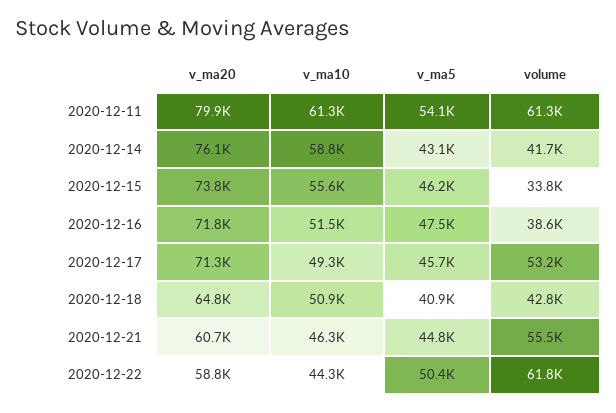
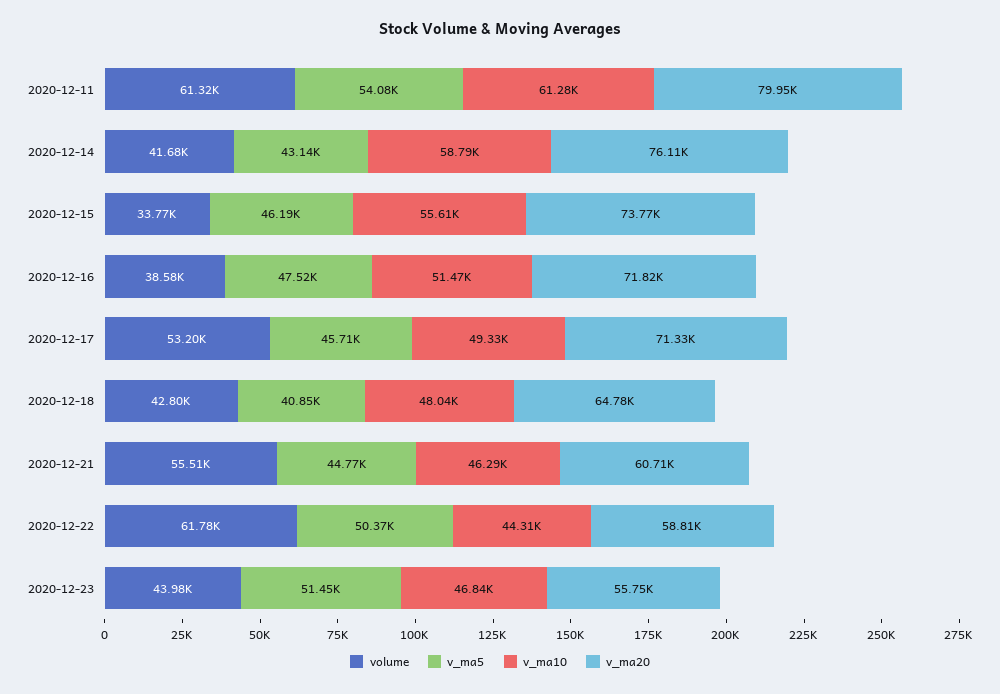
v_ma10, 2020-12-18: 50900 -> 48040
volume, 2020-12-23: none -> 43980
v_ma5, 2020-12-23: none -> 51450
v_ma10, 2020-12-23: none -> 46840
v_ma20, 2020-12-23: none -> 55750

